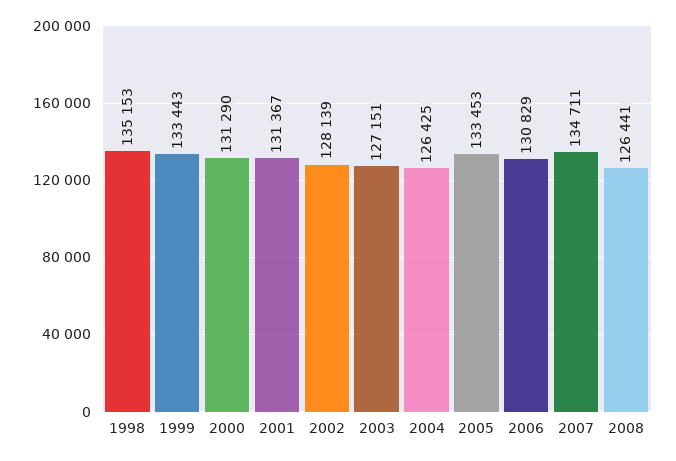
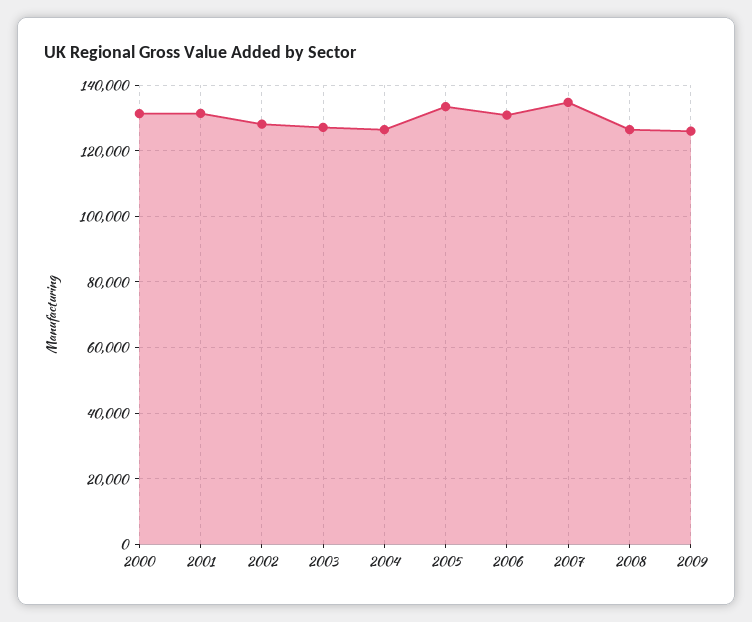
1998: 135153 -> none
1999: 133443 -> none
2009: none -> 126000

